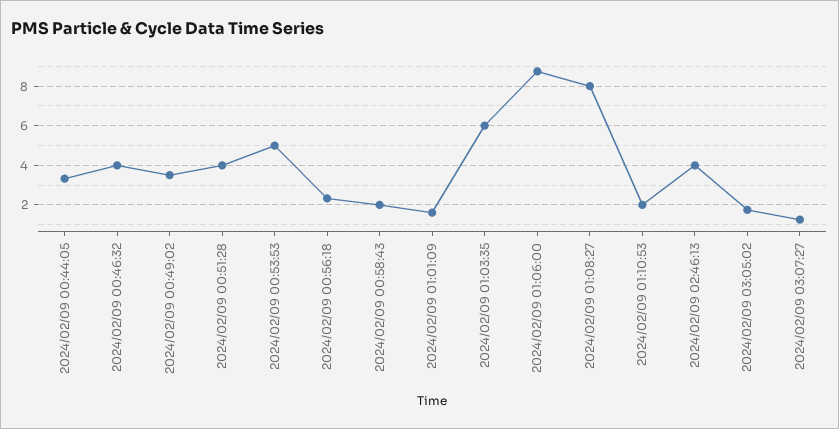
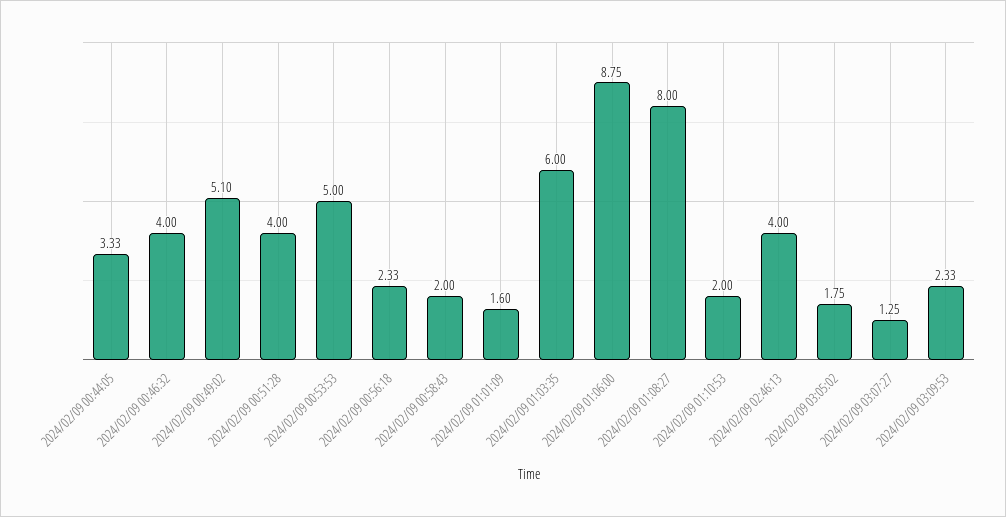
2024/02/09 00:49:02: 3.5 -> 5.1
2024/02/09 03:09:53: none -> 2.33

